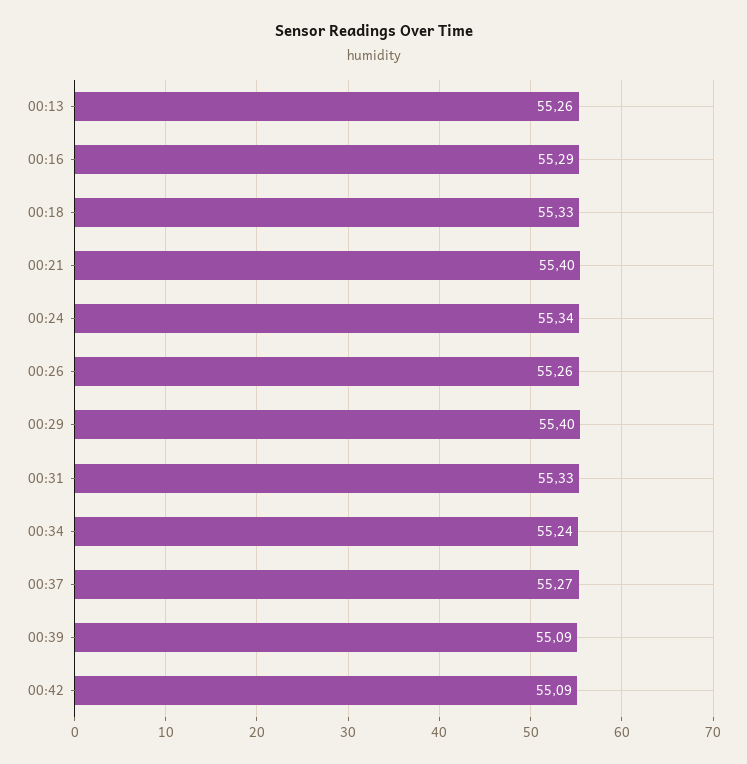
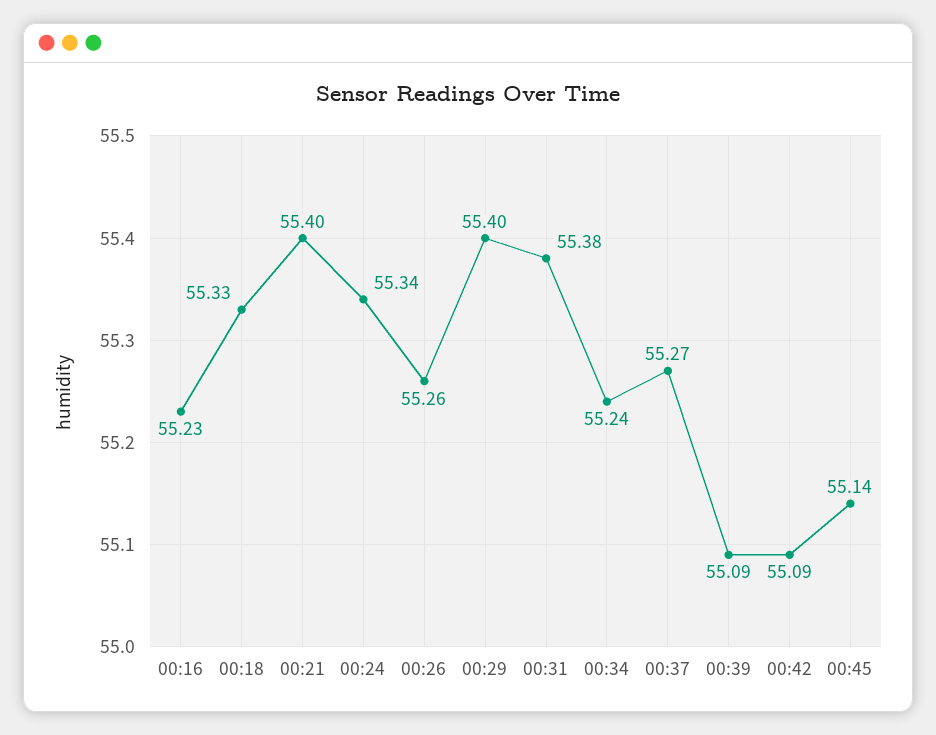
00:13: 55.26 -> none
00:16: 55.29 -> 55.23
00:31: 55.33 -> 55.38
00:45: none -> 55.14

